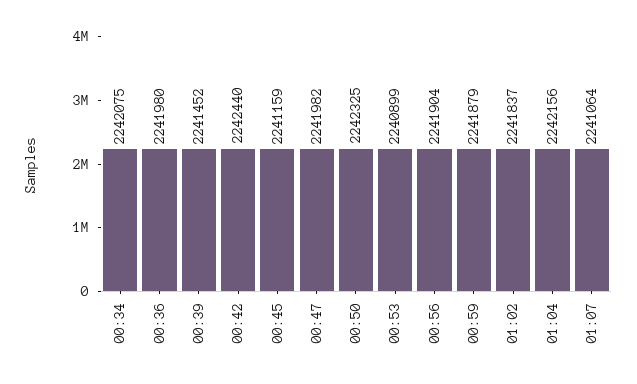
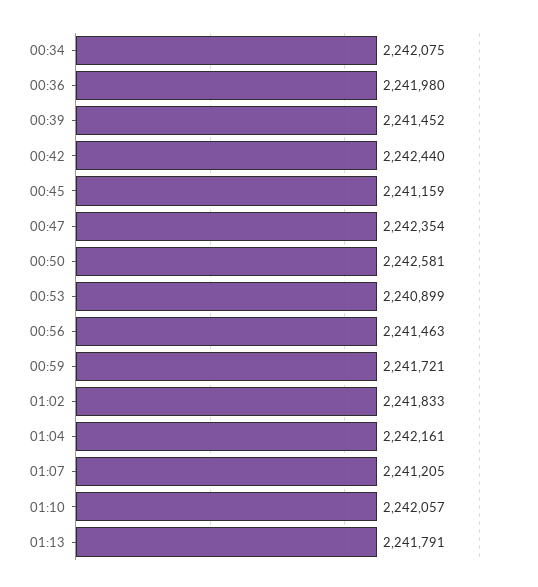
00:47: 2241982 -> 2242354
00:50: 2242325 -> 2242581
00:56: 2241904 -> 2241463
00:59: 2241879 -> 2241721
01:02: 2241837 -> 2241833
01:04: 2242156 -> 2242161
01:07: 2241064 -> 2241205
01:10: none -> 2242057
01:13: none -> 2241791

